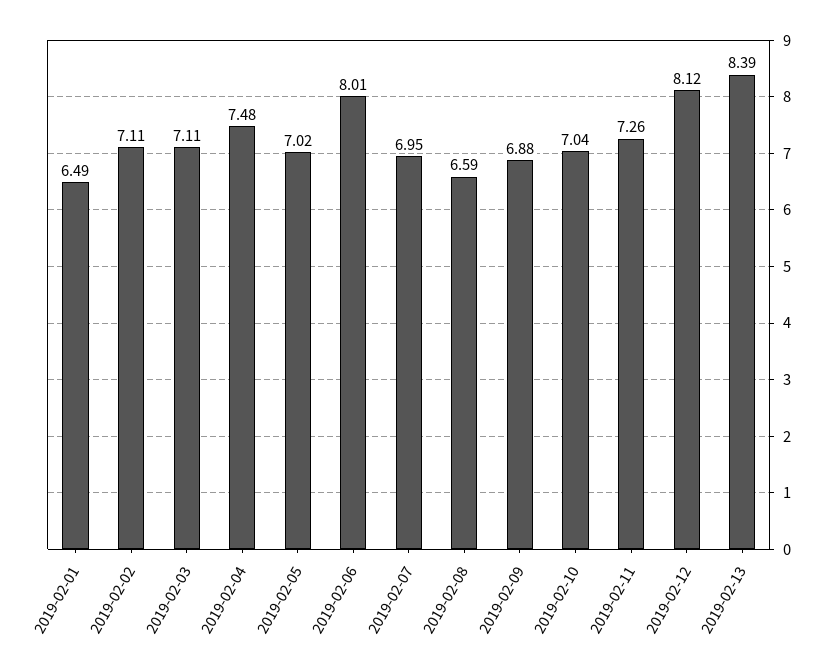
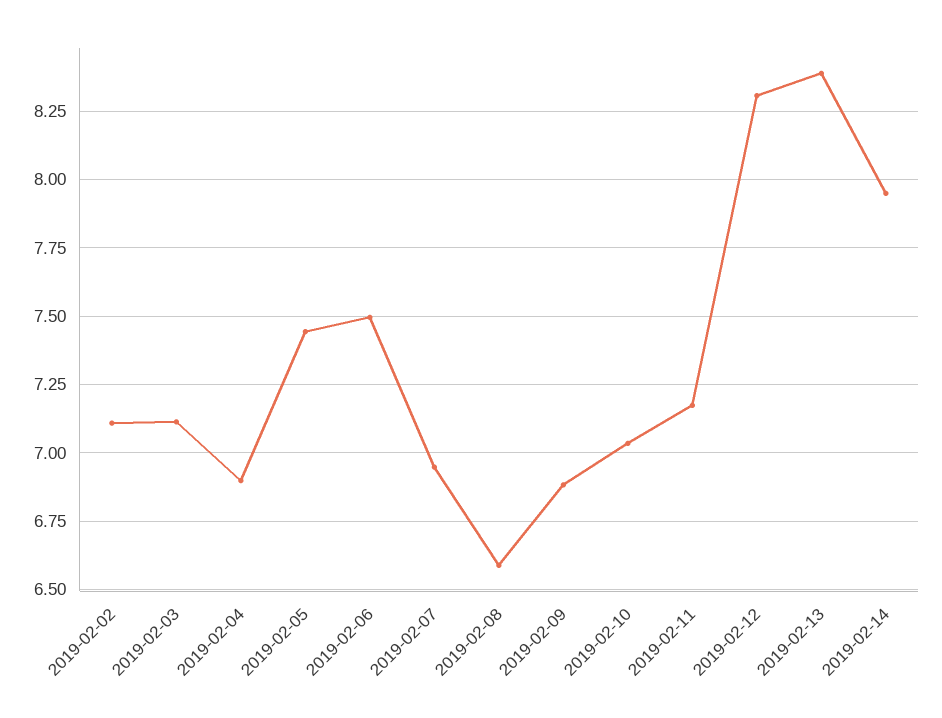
2019-02-01: 6.49 -> none
2019-02-04: 7.48 -> 6.9
2019-02-05: 7.02 -> 7.45
2019-02-06: 8.01 -> 7.5
2019-02-11: 7.26 -> 7.175
2019-02-12: 8.12 -> 8.3
2019-02-14: none -> 7.95

